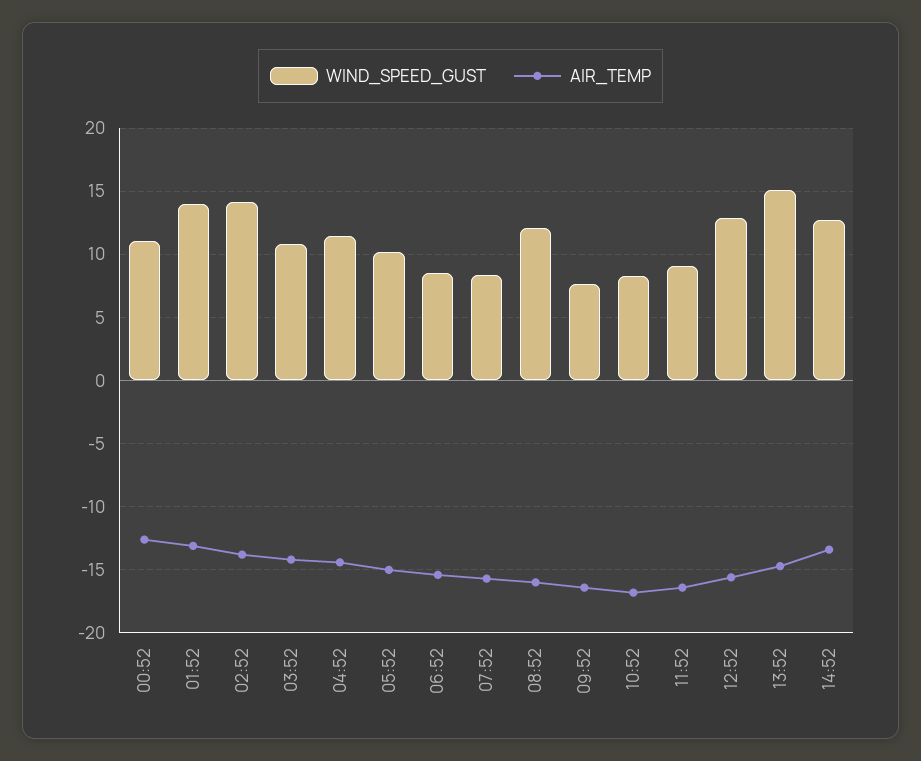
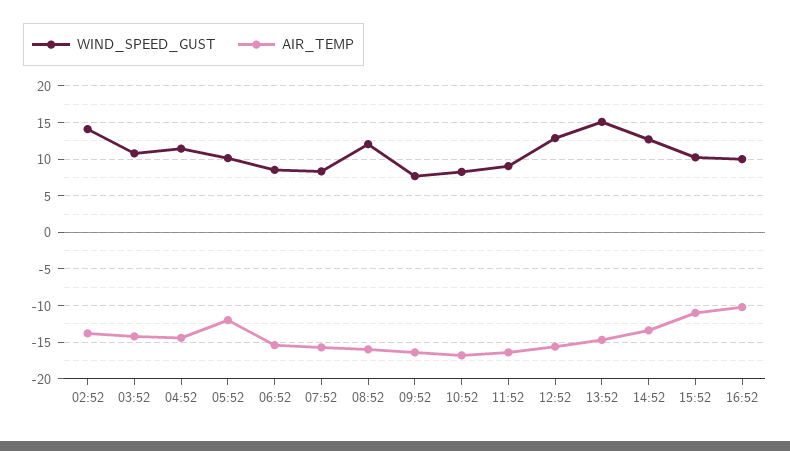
WIND_SPEED_GUST, 00:52: 11 -> none
AIR_TEMP, 00:52: -12.5 -> none
WIND_SPEED_GUST, 01:52: 14 -> none
AIR_TEMP, 01:52: -13 -> none
AIR_TEMP, 05:52: -15 -> -12
WIND_SPEED_GUST, 15:52: none -> 10
AIR_TEMP, 15:52: none -> -11
WIND_SPEED_GUST, 16:52: none -> 10
AIR_TEMP, 16:52: none -> -10

